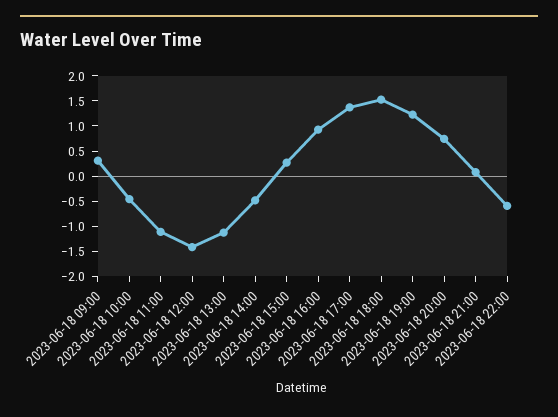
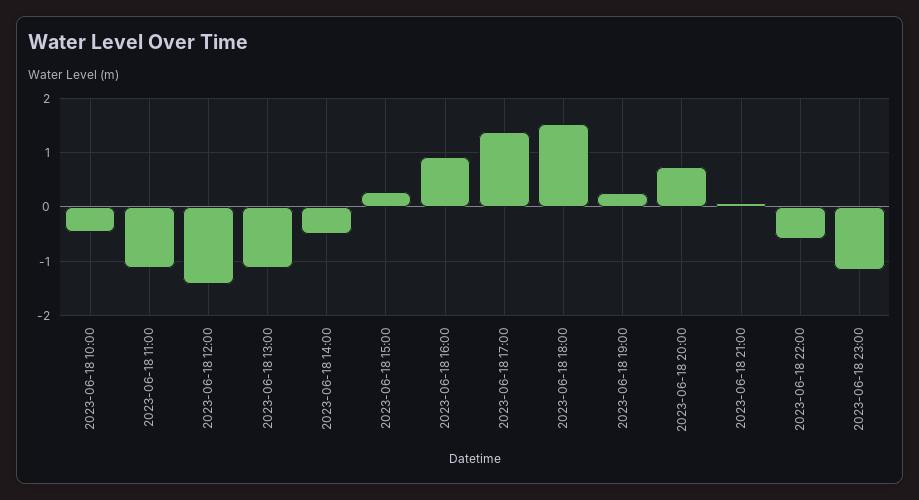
2023-06-18 09:00: 0.25 -> none
2023-06-18 19:00: 1.25 -> 0.2
2023-06-18 23:00: none -> -1.2

